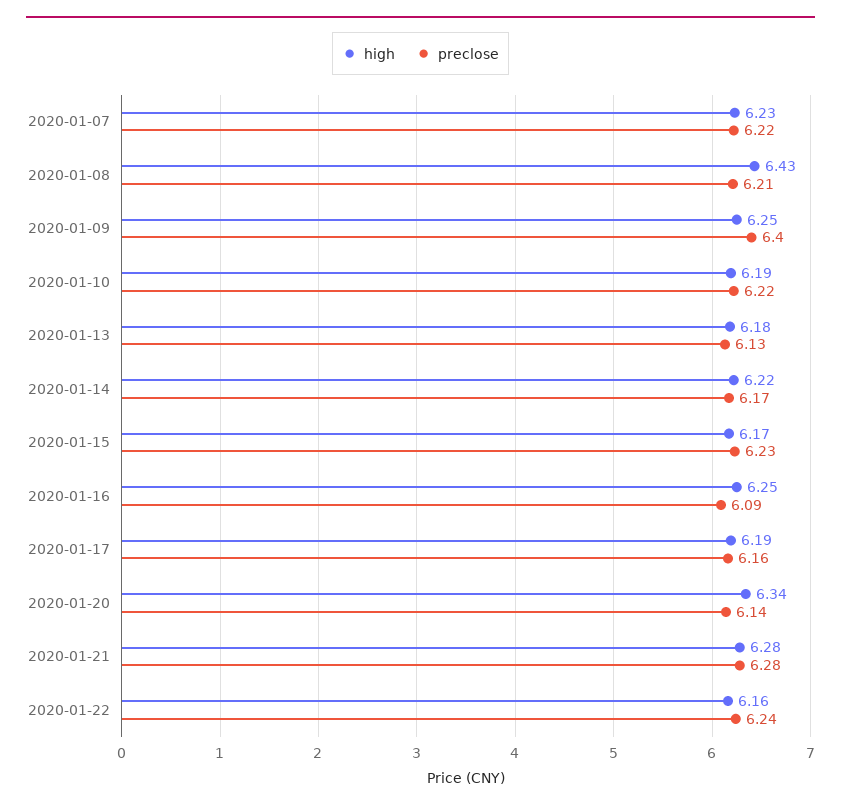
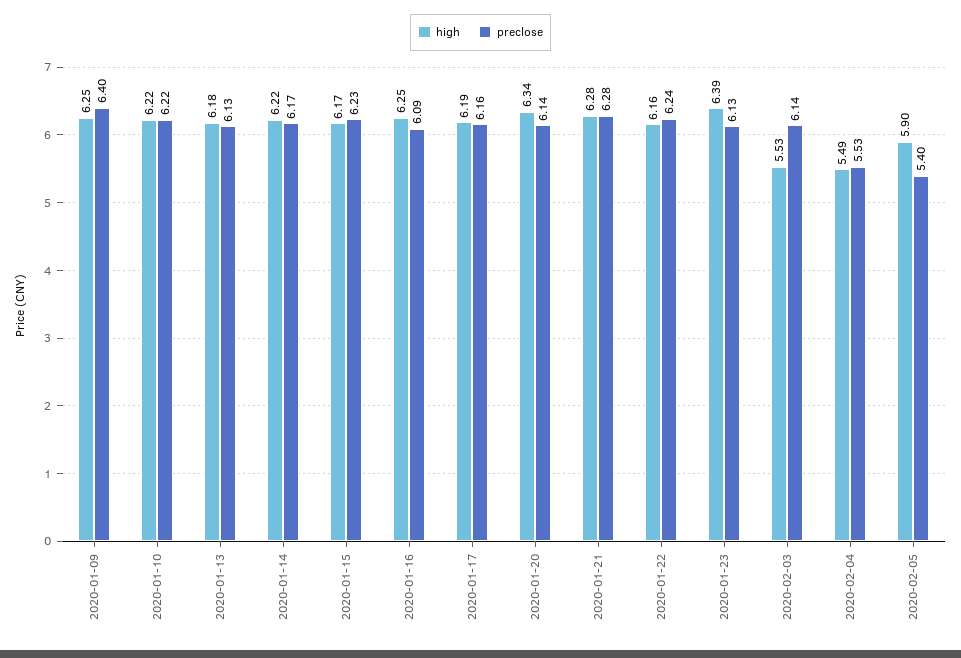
high, 2020-01-07: 6.23 -> none
preclose, 2020-01-07: 6.22 -> none
high, 2020-01-08: 6.43 -> none
preclose, 2020-01-08: 6.21 -> none
high, 2020-01-10: 6.19 -> 6.22
high, 2020-01-23: none -> 6.39
preclose, 2020-01-23: none -> 6.13
high, 2020-02-03: none -> 5.53
preclose, 2020-02-03: none -> 6.14
high, 2020-02-04: none -> 5.49
preclose, 2020-02-04: none -> 5.53
high, 2020-02-05: none -> 5.9
preclose, 2020-02-05: none -> 5.4

